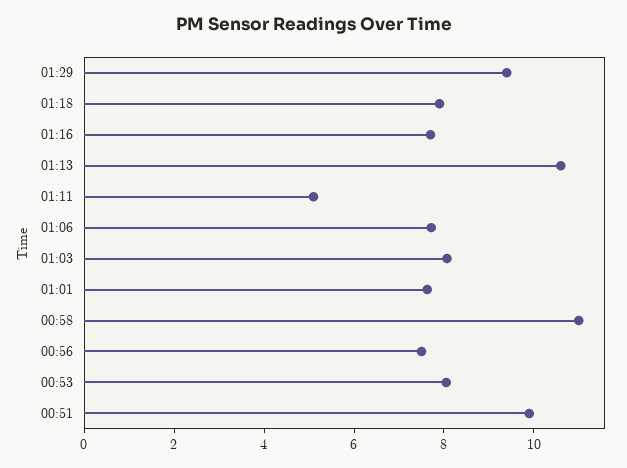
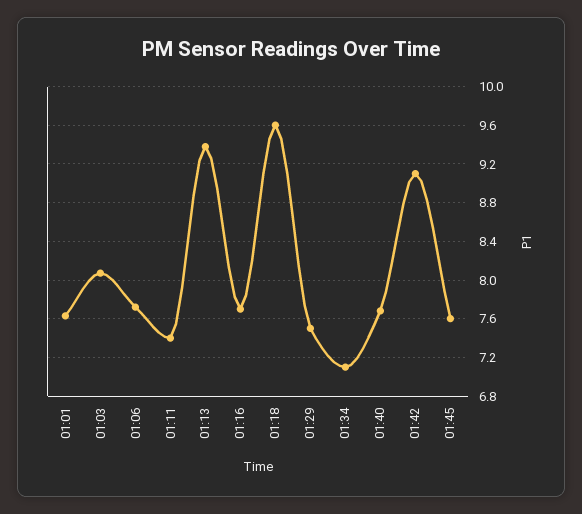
01:29: 9.5 -> 7.5
01:18: 8 -> 9.6
01:13: 10.5 -> 9.4
01:11: 5 -> 7.4
00:58: 11 -> none
00:56: 7.5 -> none
00:53: 8 -> none
00:51: 10 -> none
01:34: none -> 7.1
01:40: none -> 7.7
01:42: none -> 9.1
01:45: none -> 7.6

